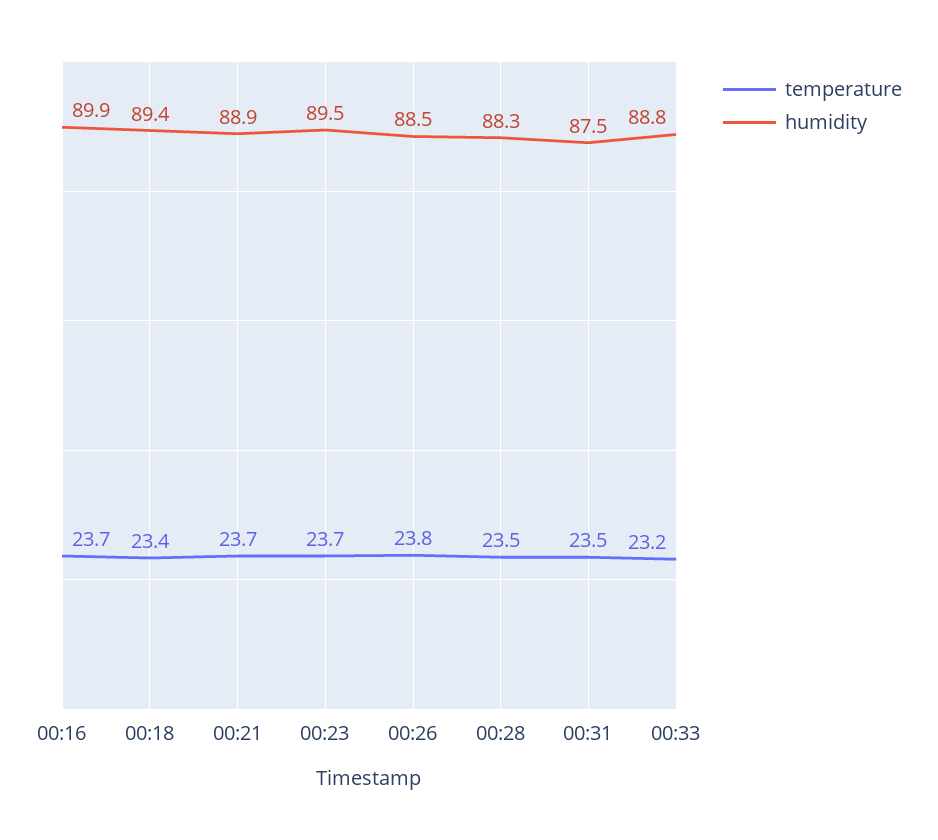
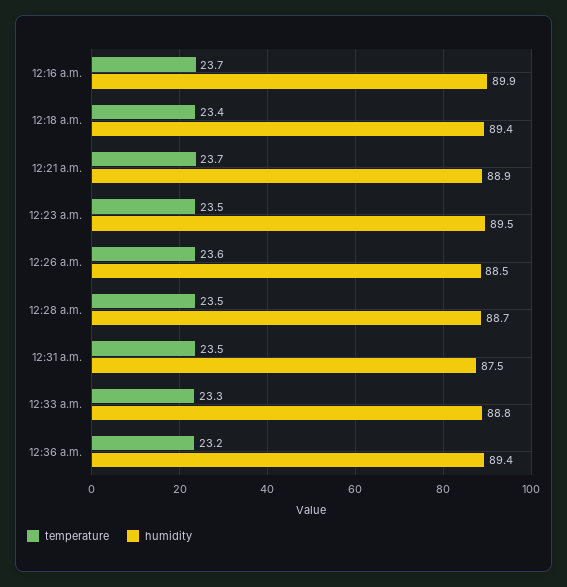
temperature, 00:23: 23.7 -> 23.5
temperature, 00:26: 23.8 -> 23.6
humidity, 00:28: 88.3 -> 88.7
temperature, 00:33: 23.2 -> 23.3
temperature, 12:36 a.m.: none -> 23.2
humidity, 12:36 a.m.: none -> 89.4

